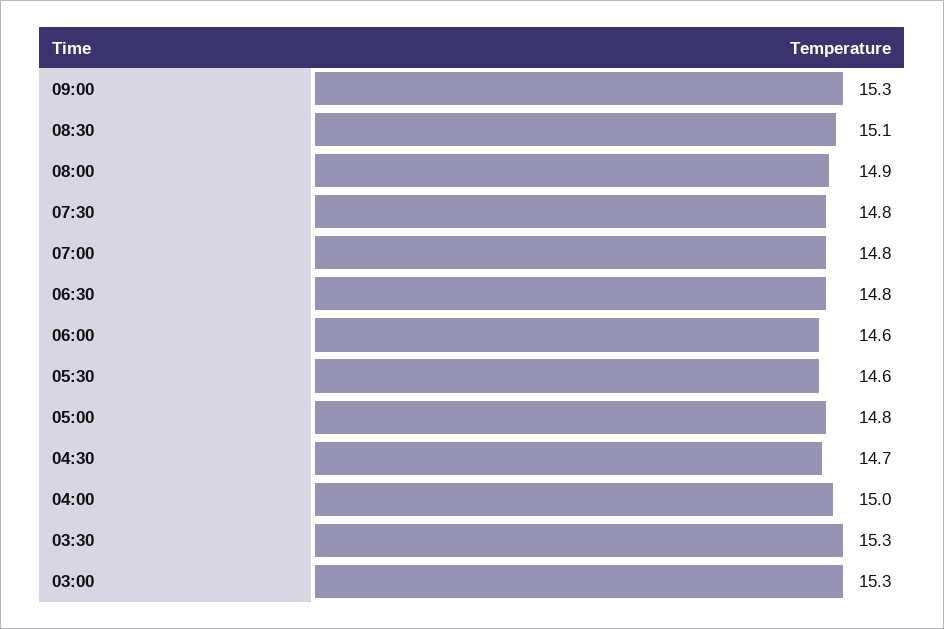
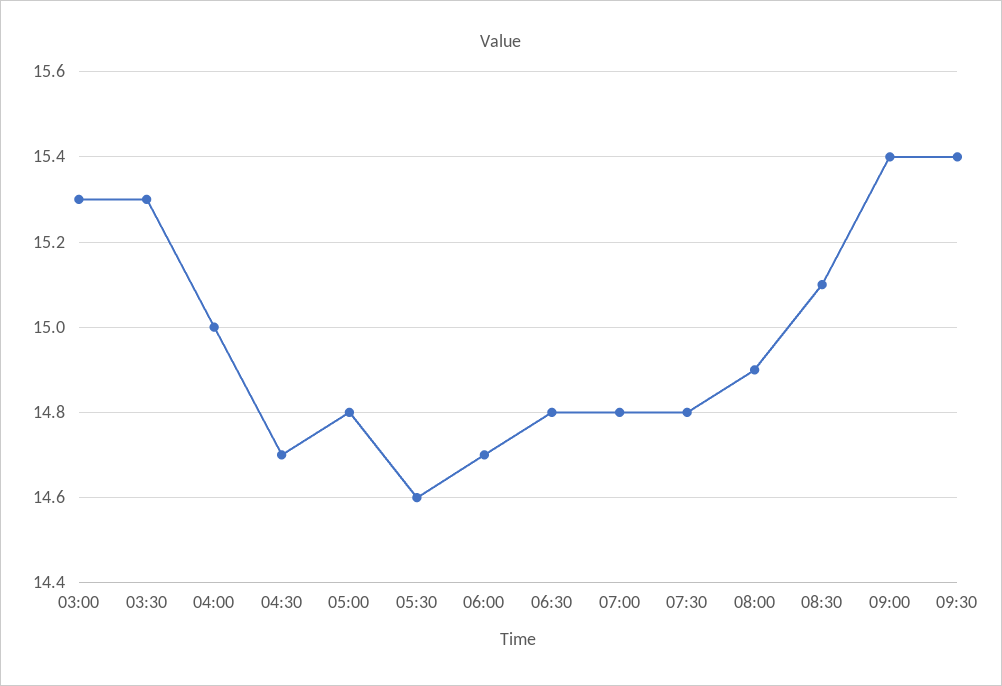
09:00: 15.3 -> 15.4
06:00: 14.6 -> 14.7
09:30: none -> 15.4

